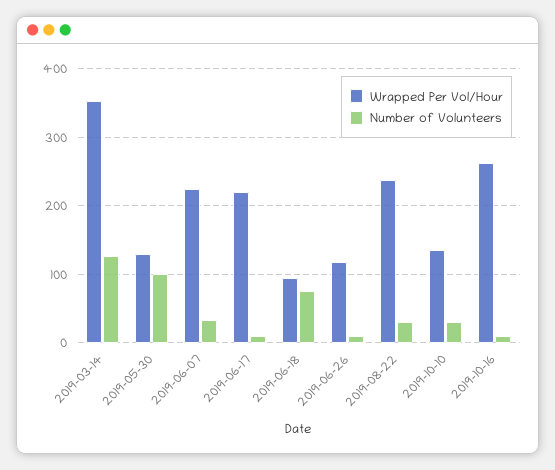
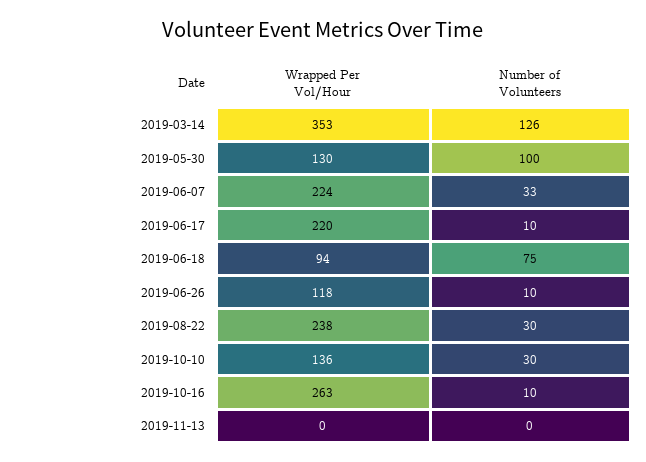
Wrapped Per Vol/Hour, 2019-11-13: none -> 0
Number of Volunteers, 2019-11-13: none -> 0

